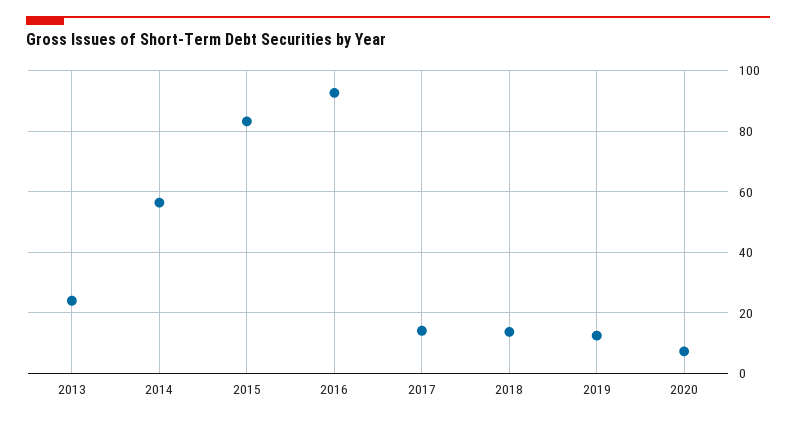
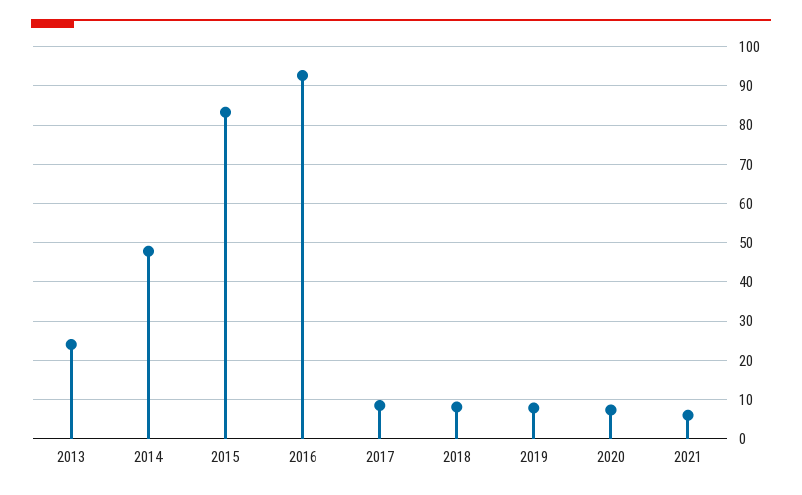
2014: 56 -> 48
2017: 14 -> 8
2018: 14 -> 8
2019: 12 -> 8
2021: none -> 6

